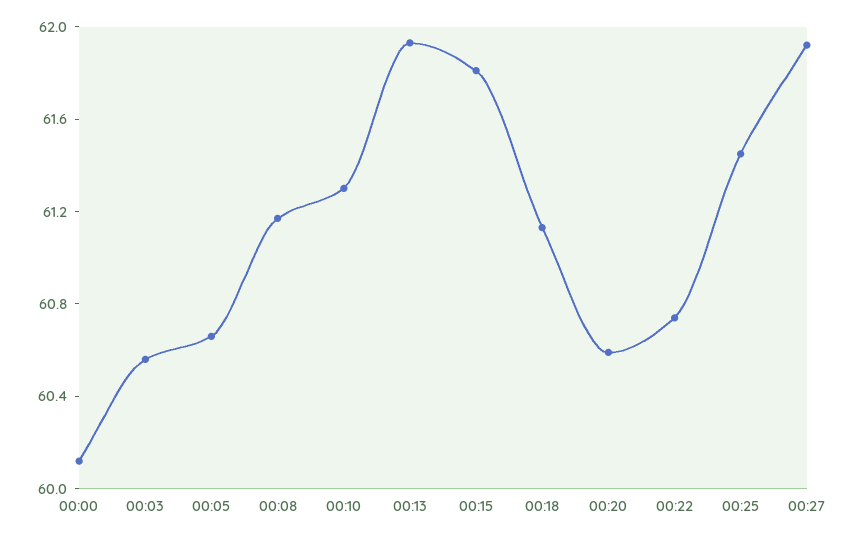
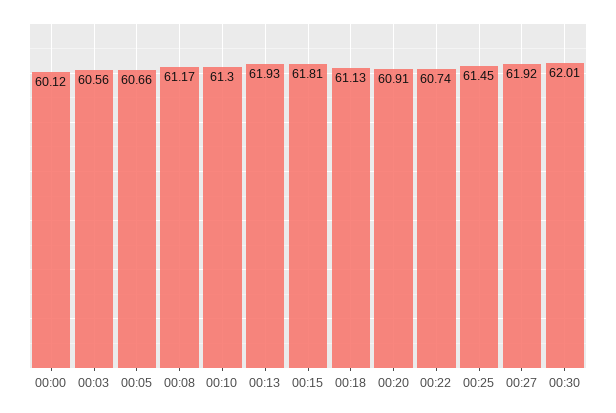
00:20: 60.6 -> 60.91
00:30: none -> 62.01

